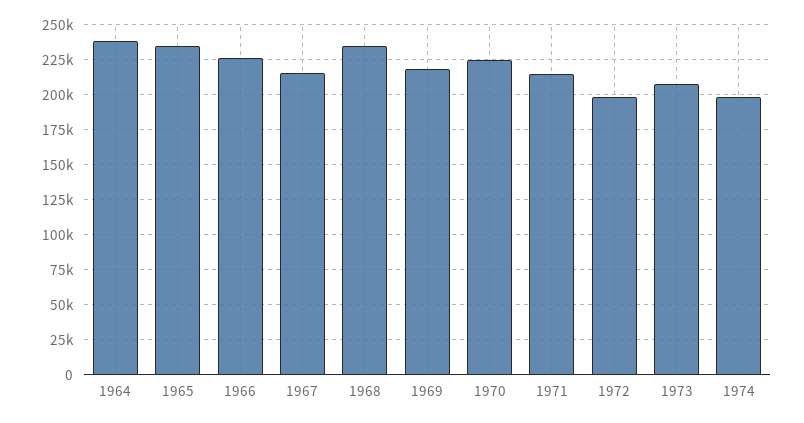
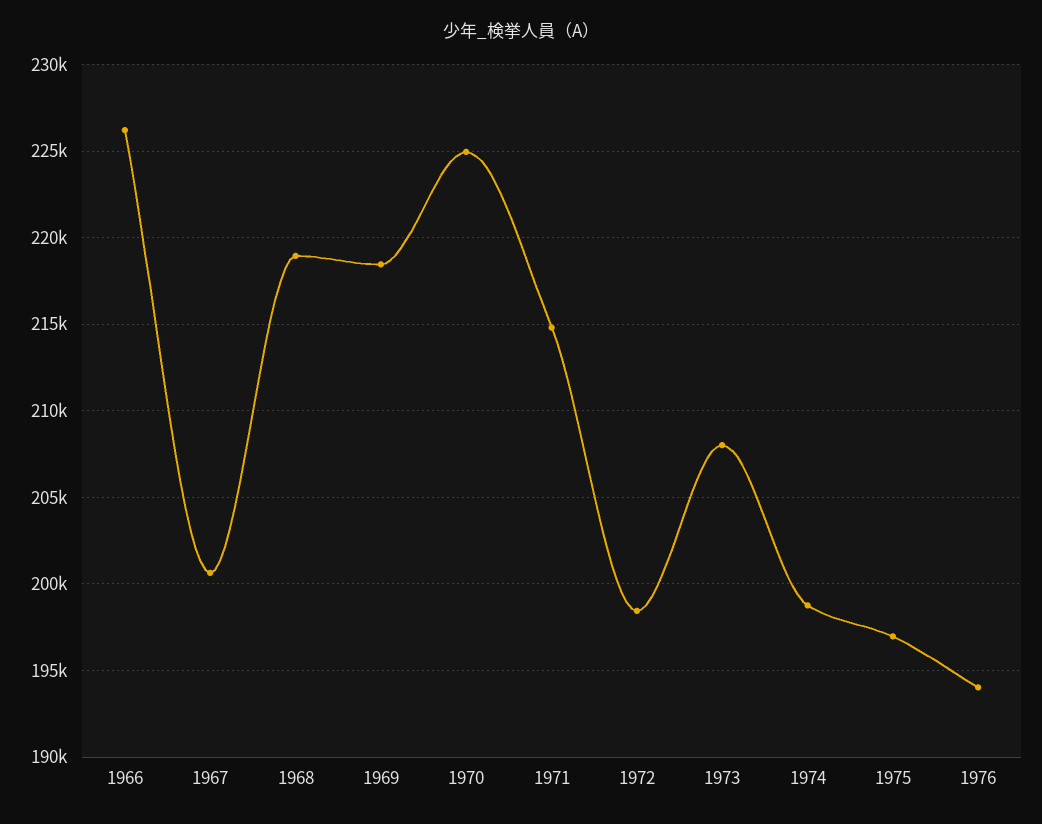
1964: 240000 -> none
1965: 235000 -> none
1967: 215000 -> 200500
1968: 235000 -> 219000
1975: none -> 197000
1976: none -> 194000

